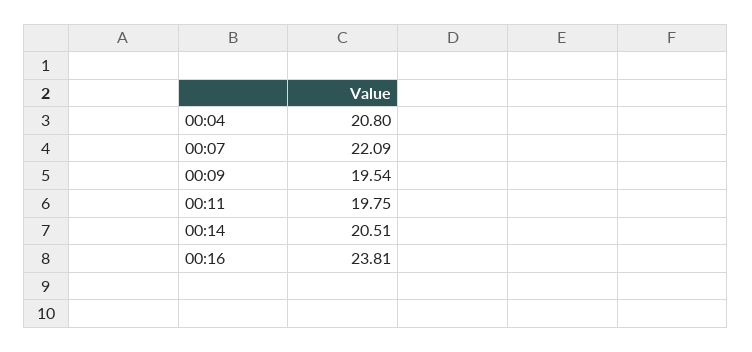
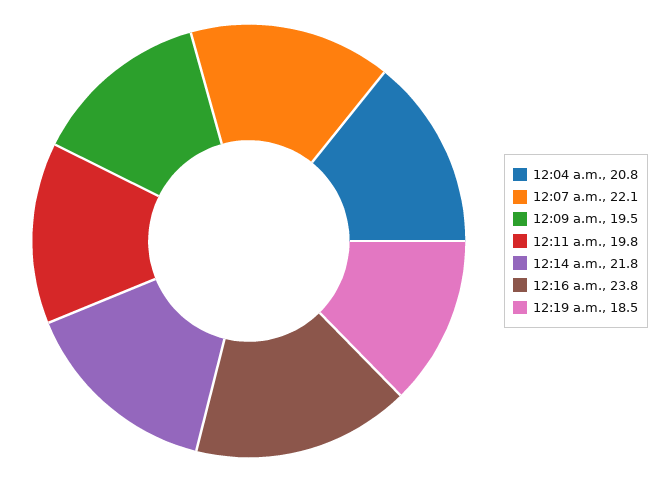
00:14: 20.51 -> 21.8
12:19 a.m.: none -> 18.5

